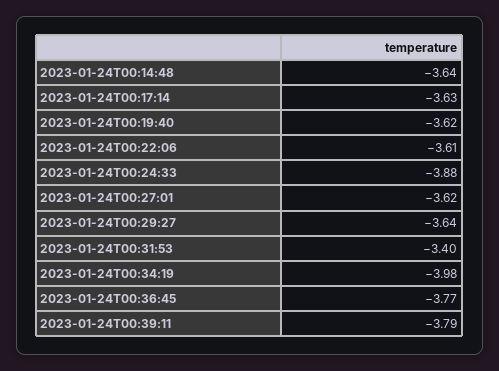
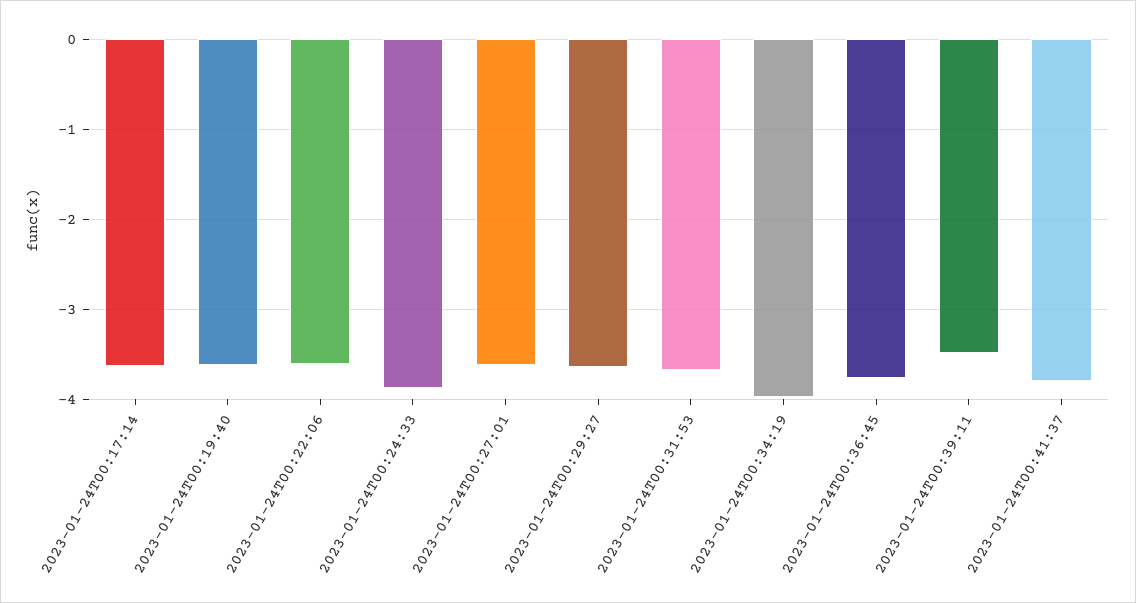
2023-01-24T00:14:48: -3.64 -> none
2023-01-24T00:31:53: -3.4 -> -3.7
2023-01-24T00:39:11: -3.79 -> -3.5
2023-01-24T00:41:37: none -> -3.8

